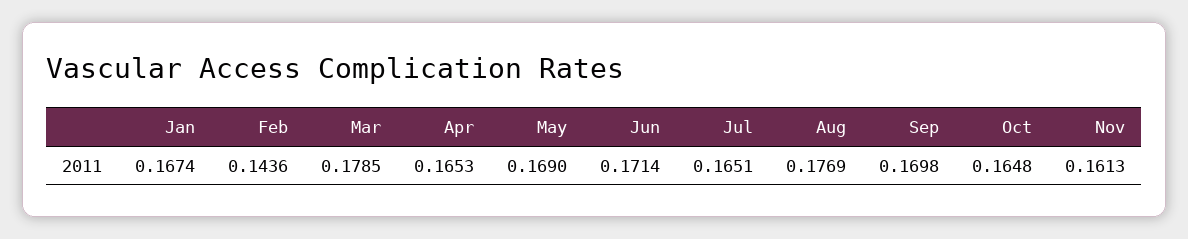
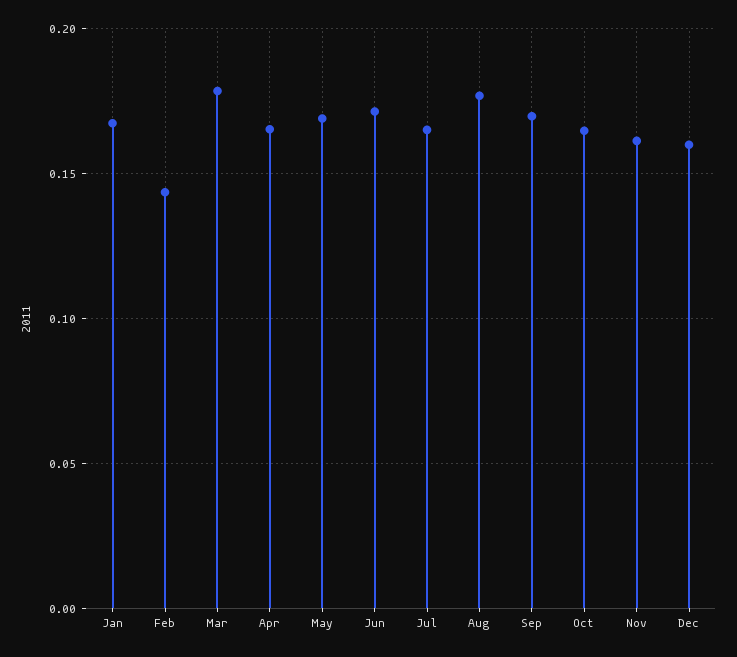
Dec: none -> 0.16

